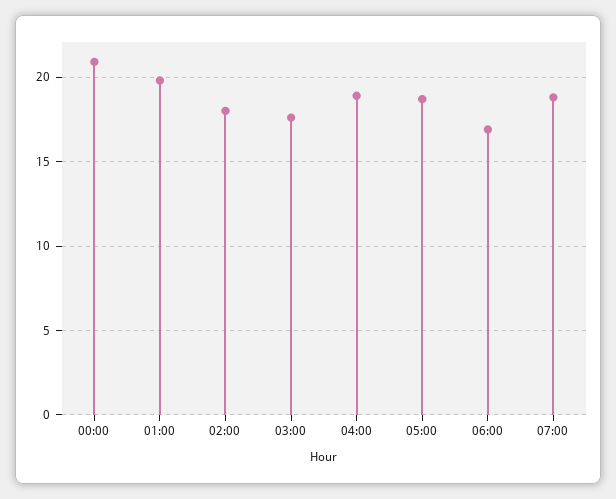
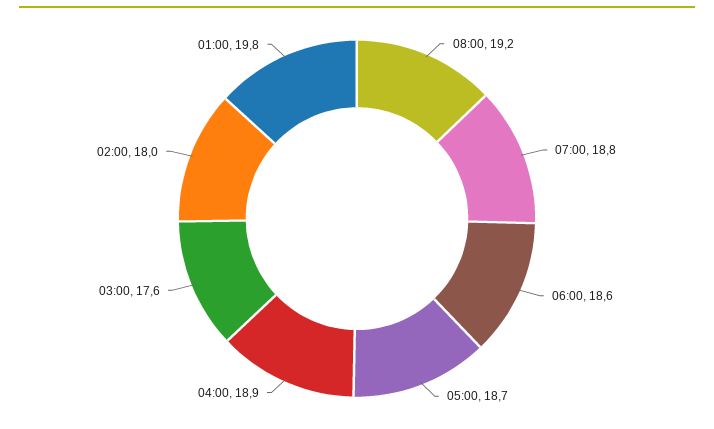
00:00: 21 -> none
06:00: 17 -> 18.6
08:00: none -> 19.2

